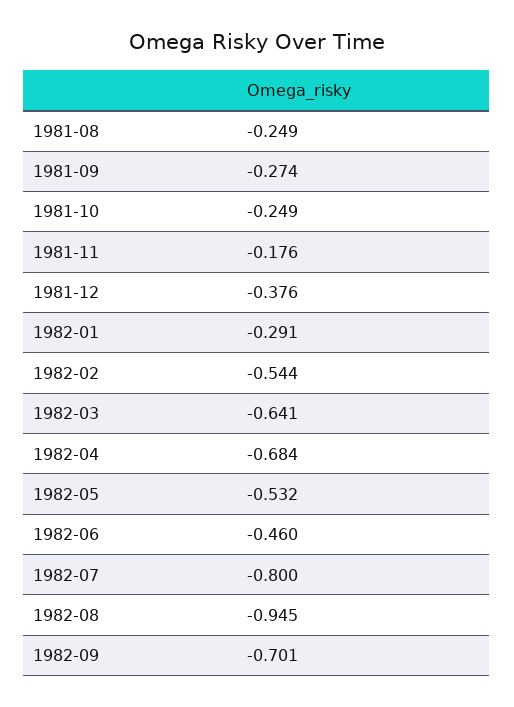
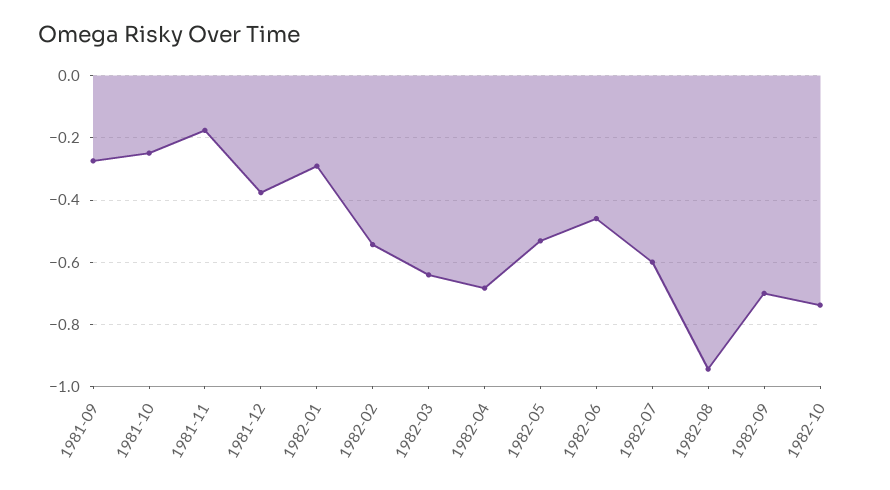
1981-08: -0.249 -> none
1982-07: -0.8 -> -0.6
1982-10: none -> -0.74

